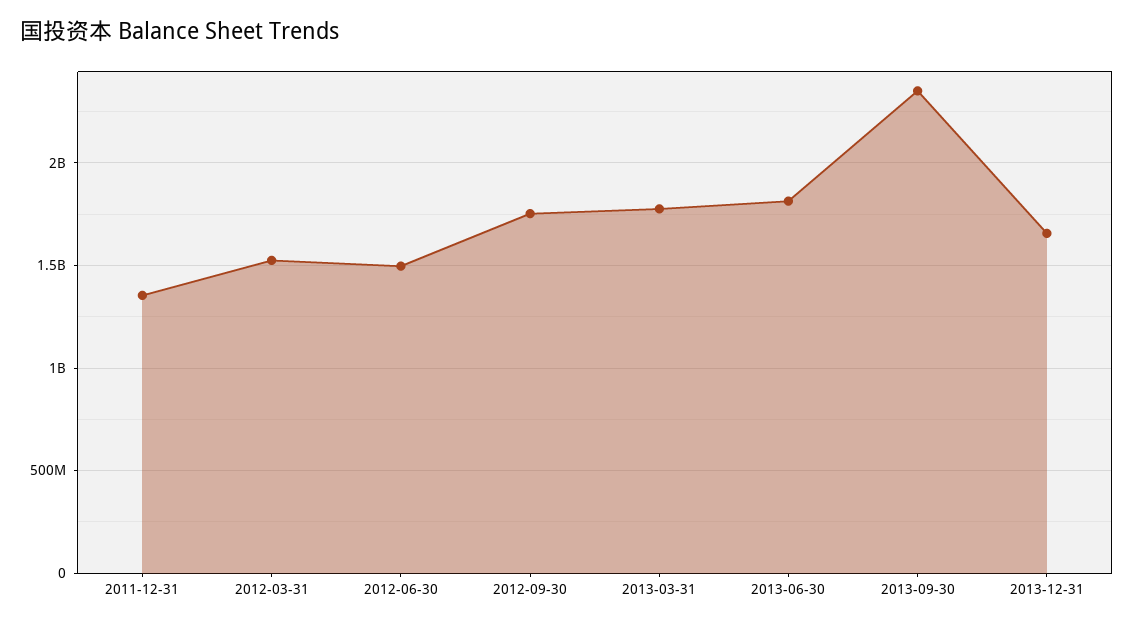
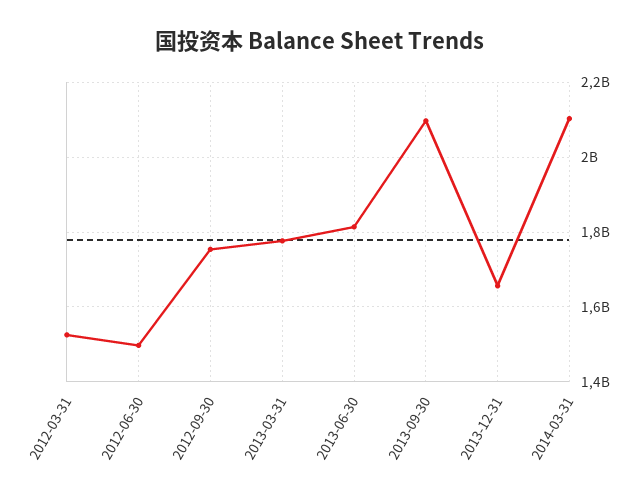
2011-12-31: 1350000000 -> none
2013-09-30: 2350000000 -> 2100000000
2014-03-31: none -> 2100000000

